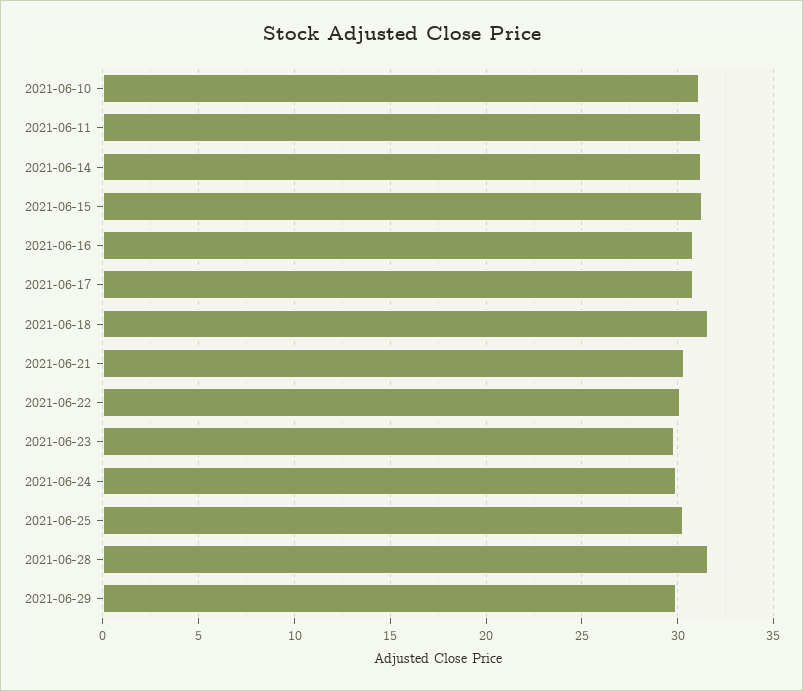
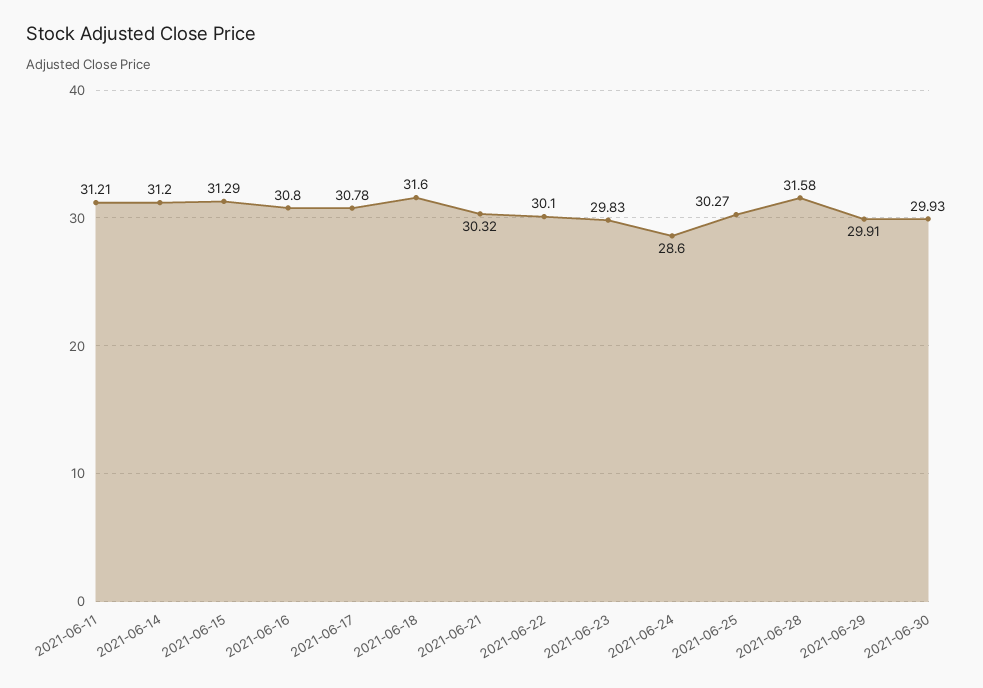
2021-06-10: 31 -> none
2021-06-24: 30 -> 28.6
2021-06-30: none -> 29.93

